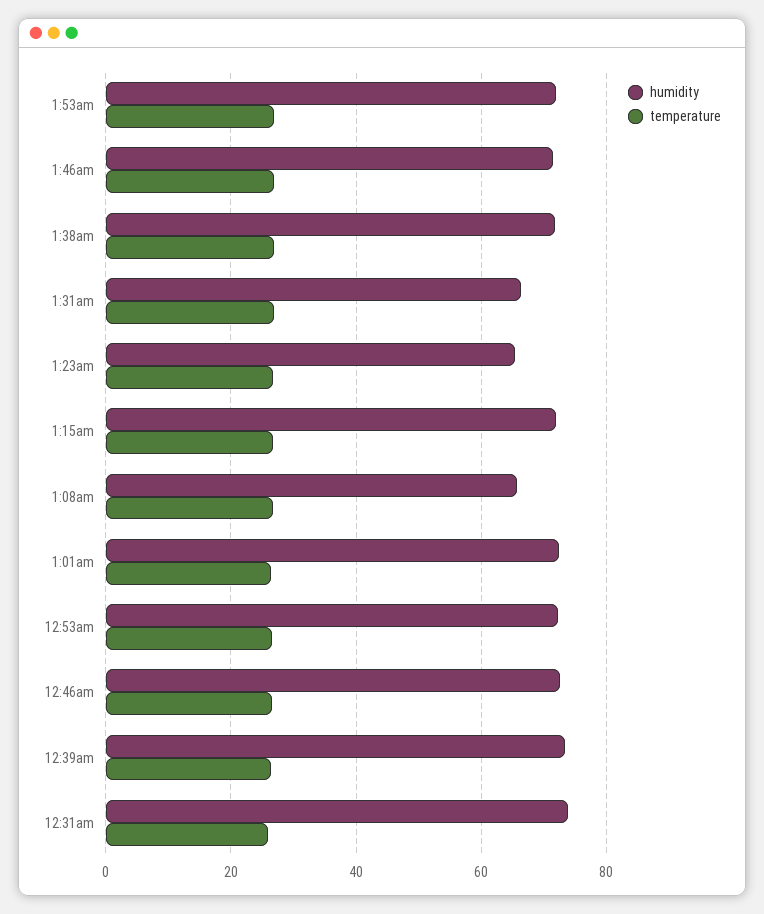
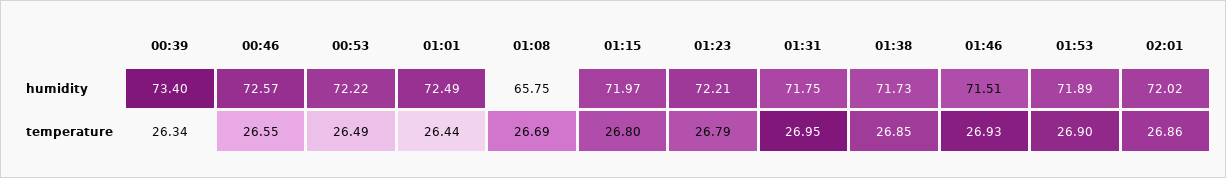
humidity, 1:31am: 66 -> 71.75
humidity, 1:23am: 66 -> 72.21
humidity, 12:31am: 74 -> none
temperature, 12:31am: 26 -> none
humidity, 02:01: none -> 72.02
temperature, 02:01: none -> 26.86

